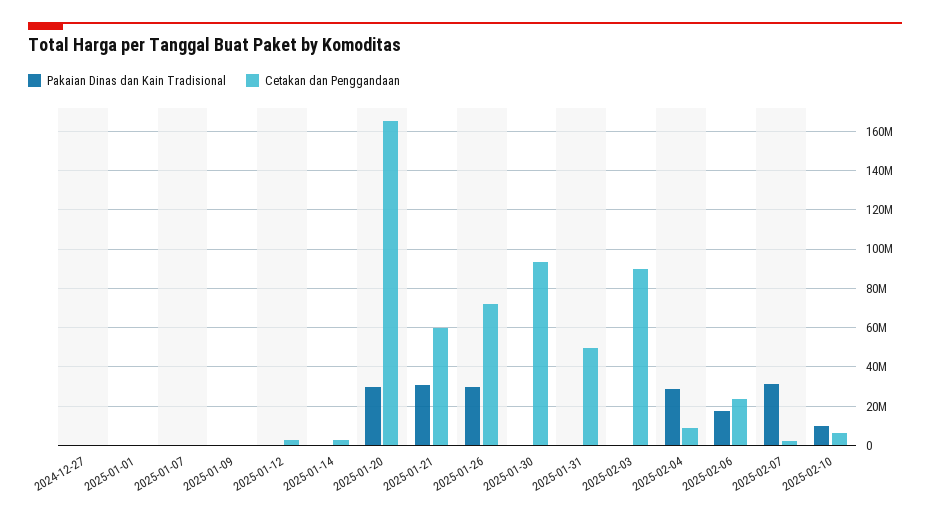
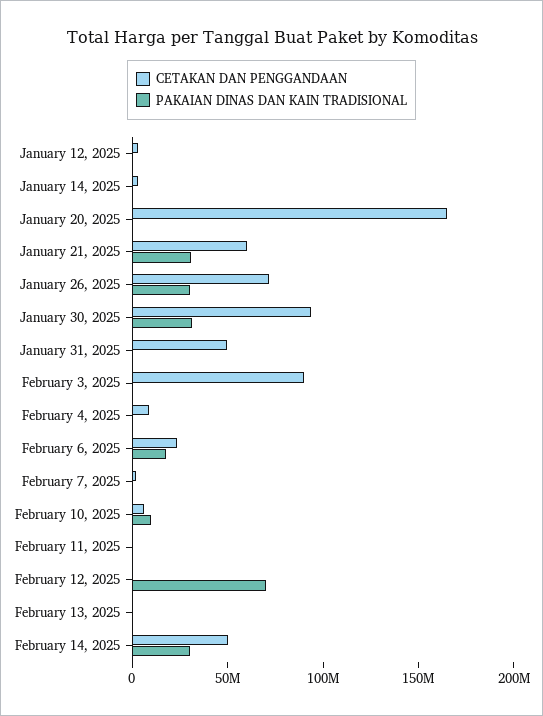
Pakaian Dinas dan Kain Tradisional, 2024-12-27: 0 -> none
Cetakan dan Penggandaan, 2024-12-27: 0 -> none
Pakaian Dinas dan Kain Tradisional, 2025-01-01: 0 -> none
Cetakan dan Penggandaan, 2025-01-01: 0 -> none
Pakaian Dinas dan Kain Tradisional, 2025-01-07: 0 -> none
Cetakan dan Penggandaan, 2025-01-07: 0 -> none
Pakaian Dinas dan Kain Tradisional, 2025-01-09: 0 -> none
Cetakan dan Penggandaan, 2025-01-09: 0 -> none
Pakaian Dinas dan Kain Tradisional, 2025-01-20: 30000000 -> 0
Pakaian Dinas dan Kain Tradisional, 2025-01-30: 0 -> 30000000
Pakaian Dinas dan Kain Tradisional, 2025-02-04: 30000000 -> 0
Pakaian Dinas dan Kain Tradisional, 2025-02-07: 30000000 -> 0
Cetakan dan Penggandaan, February 11, 2025: none -> 0
Pakaian Dinas dan Kain Tradisional, February 11, 2025: none -> 0
Cetakan dan Penggandaan, February 12, 2025: none -> 0
Pakaian Dinas dan Kain Tradisional, February 12, 2025: none -> 70000000
Cetakan dan Penggandaan, February 13, 2025: none -> 0
Pakaian Dinas dan Kain Tradisional, February 13, 2025: none -> 0
Cetakan dan Penggandaan, February 14, 2025: none -> 50000000
Pakaian Dinas dan Kain Tradisional, February 14, 2025: none -> 30000000

